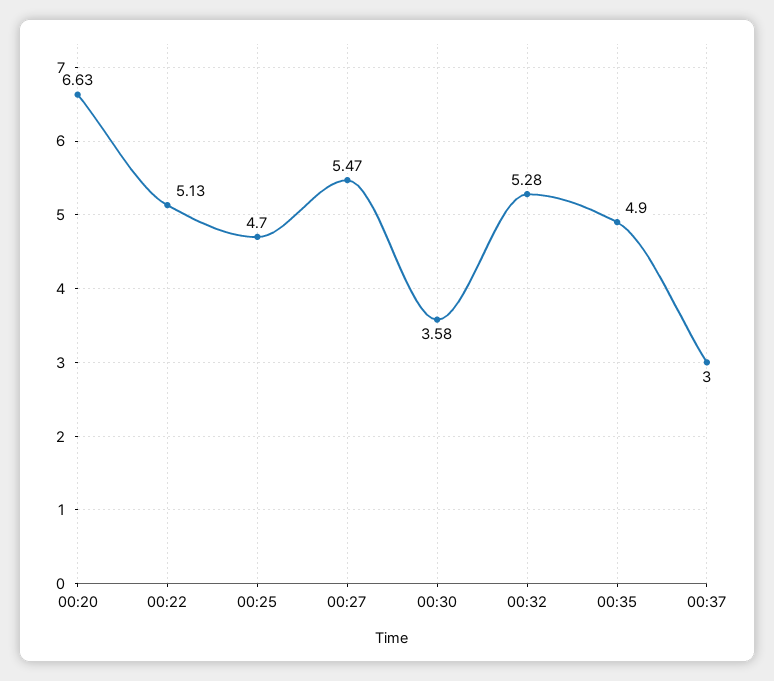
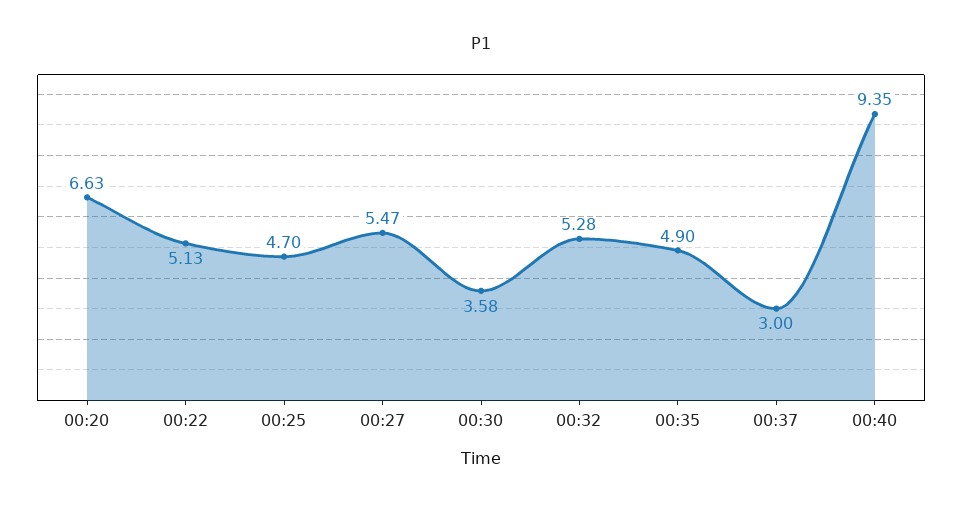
00:40: none -> 9.35

